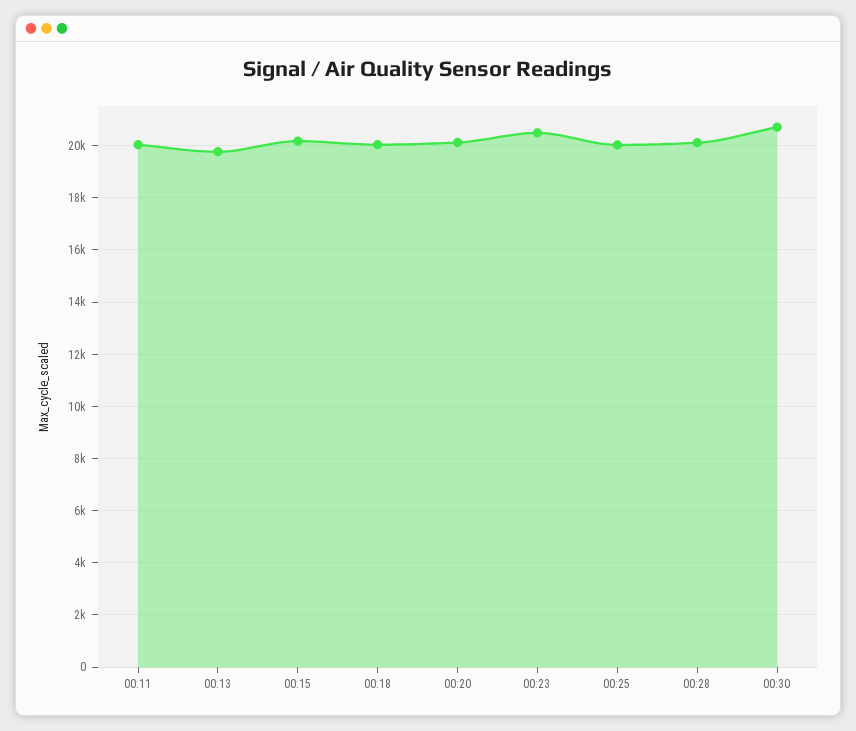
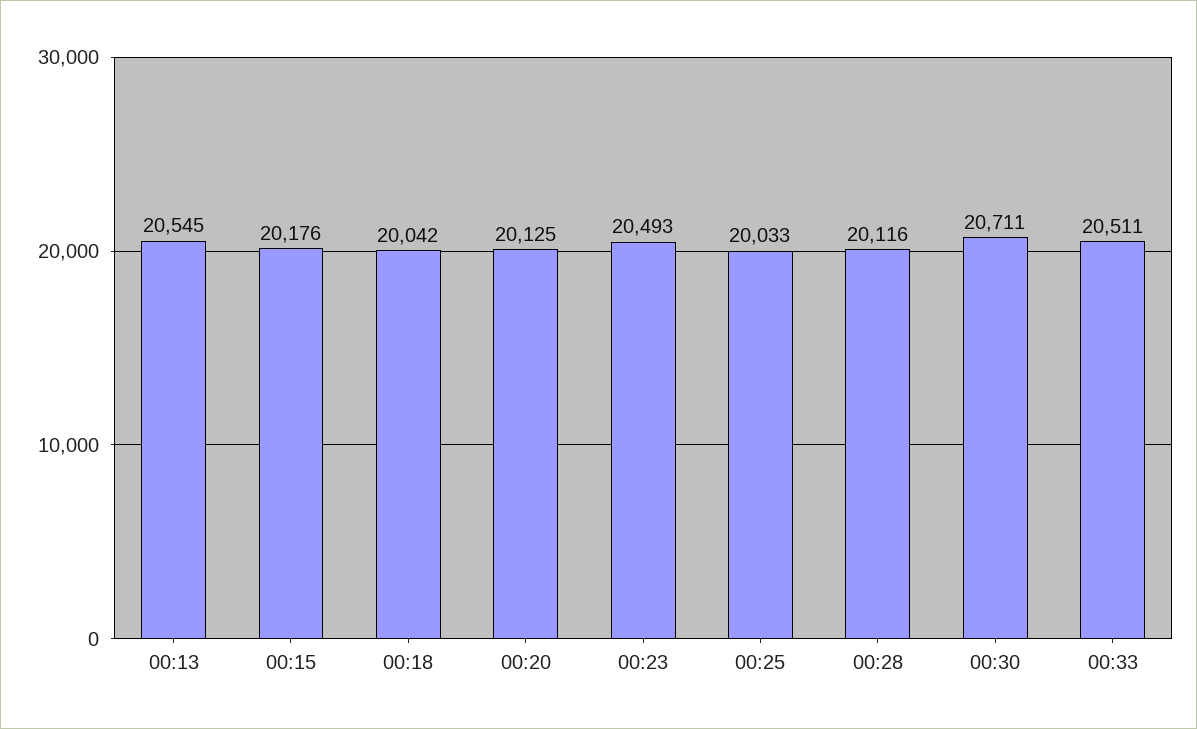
00:11: 20000 -> none
00:13: 19750 -> 20545
00:33: none -> 20511

